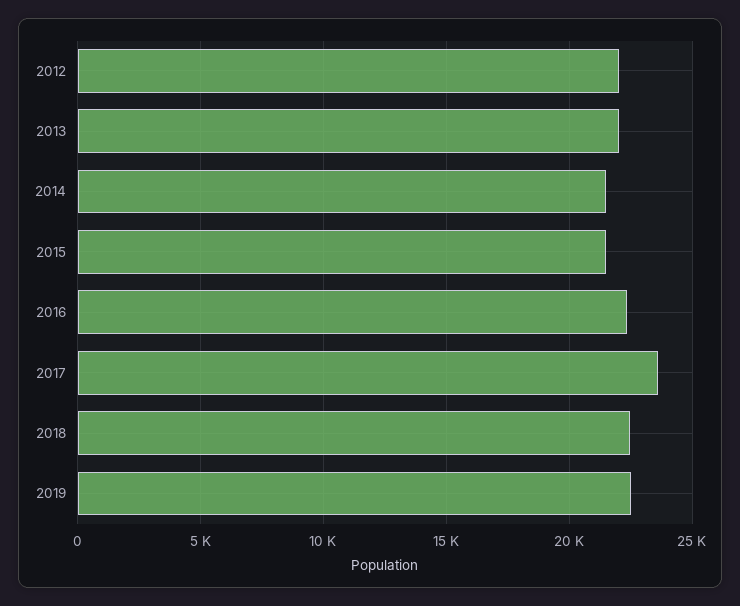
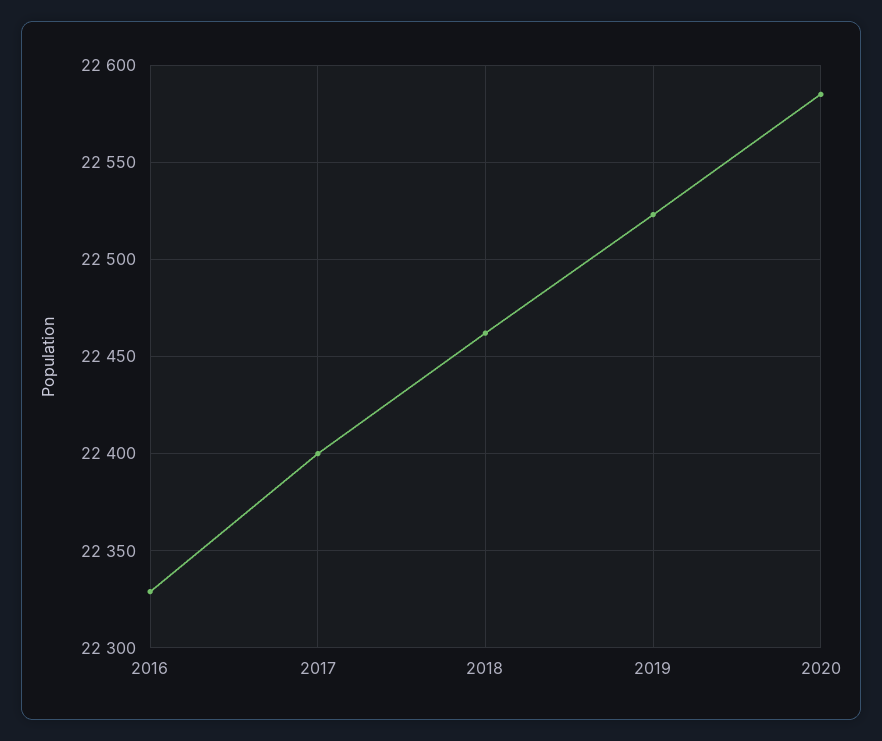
2012: 22000 -> none
2013: 22000 -> none
2014: 21500 -> none
2015: 21500 -> none
2017: 23500 -> 22400
2020: none -> 22585

